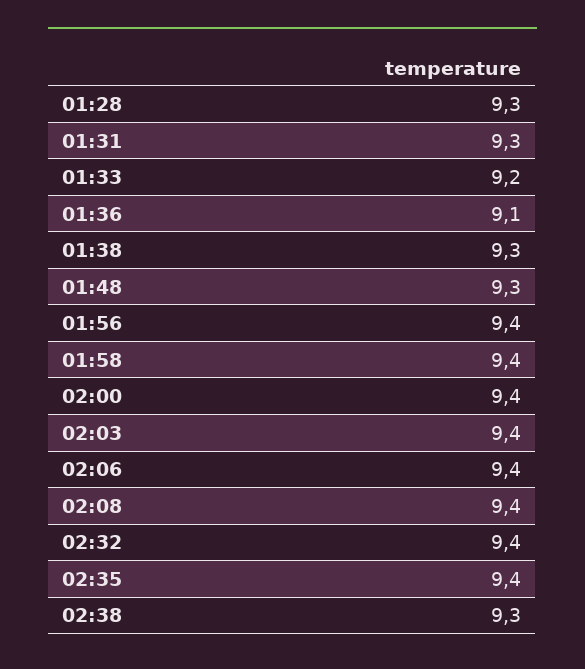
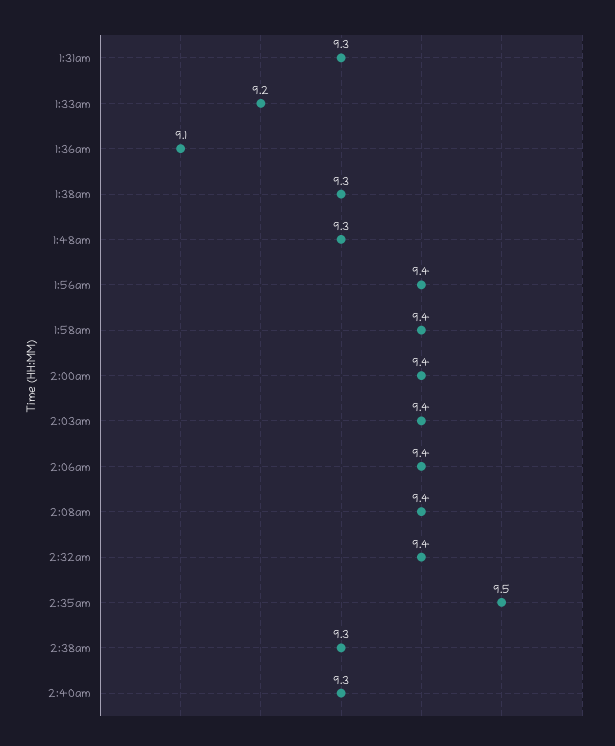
01:28: 9.3 -> none
02:35: 9.4 -> 9.5
2:40am: none -> 9.3

